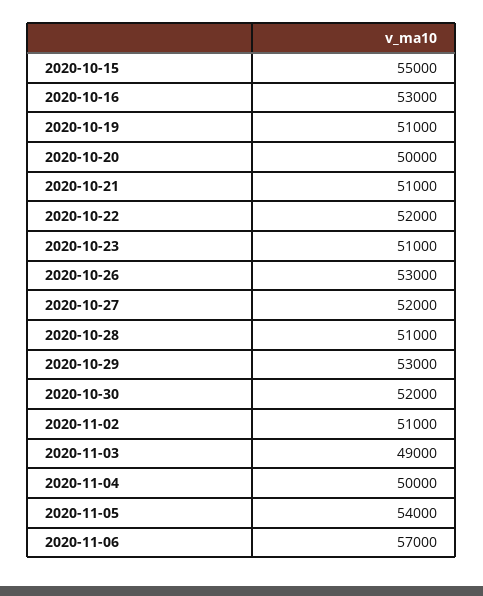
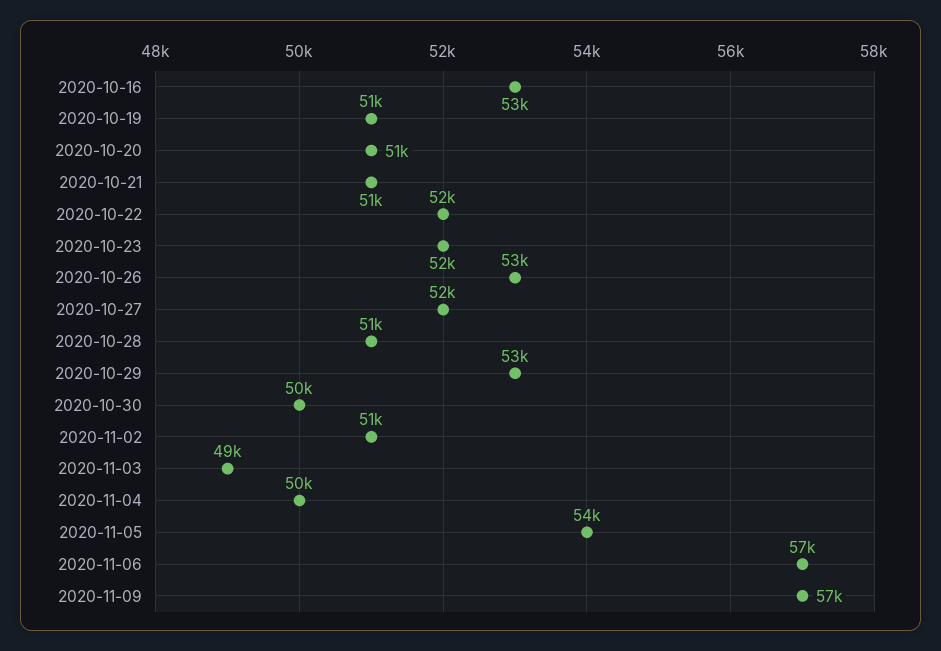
2020-10-15: 55000 -> none
2020-10-20: 50000 -> 51000
2020-10-23: 51000 -> 52000
2020-10-30: 52000 -> 50000
2020-11-09: none -> 57000

